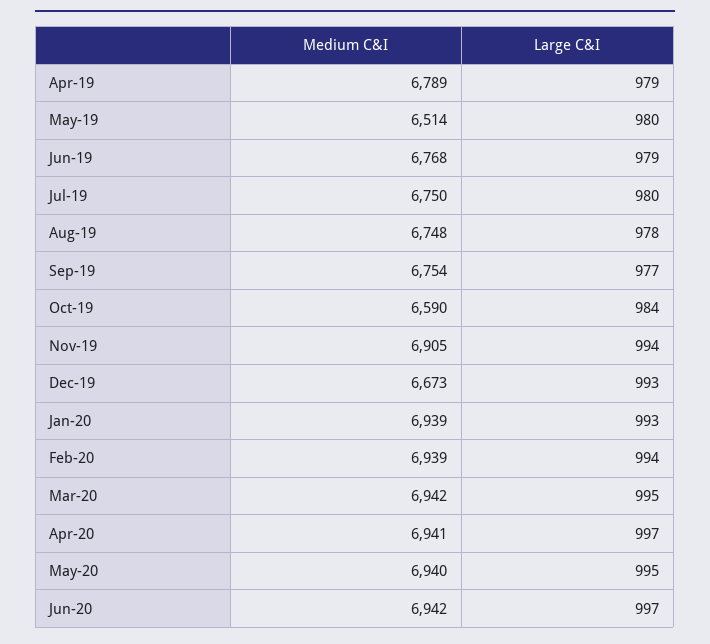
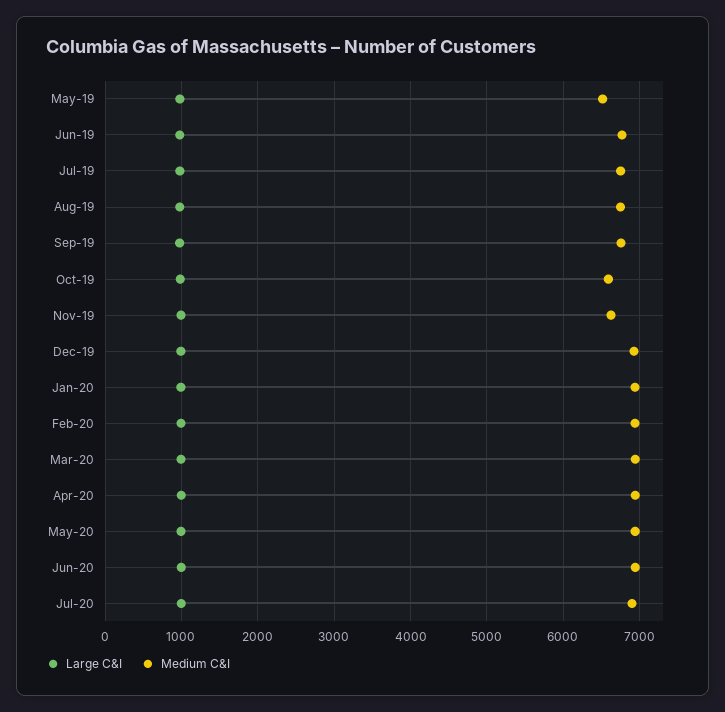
Medium C&I, Apr-19: 6789 -> none
Large C&I, Apr-19: 979 -> none
Medium C&I, Nov-19: 6905 -> 6600
Medium C&I, Dec-19: 6673 -> 6900
Large C&I, Jul-20: none -> 1000
Medium C&I, Jul-20: none -> 6900

